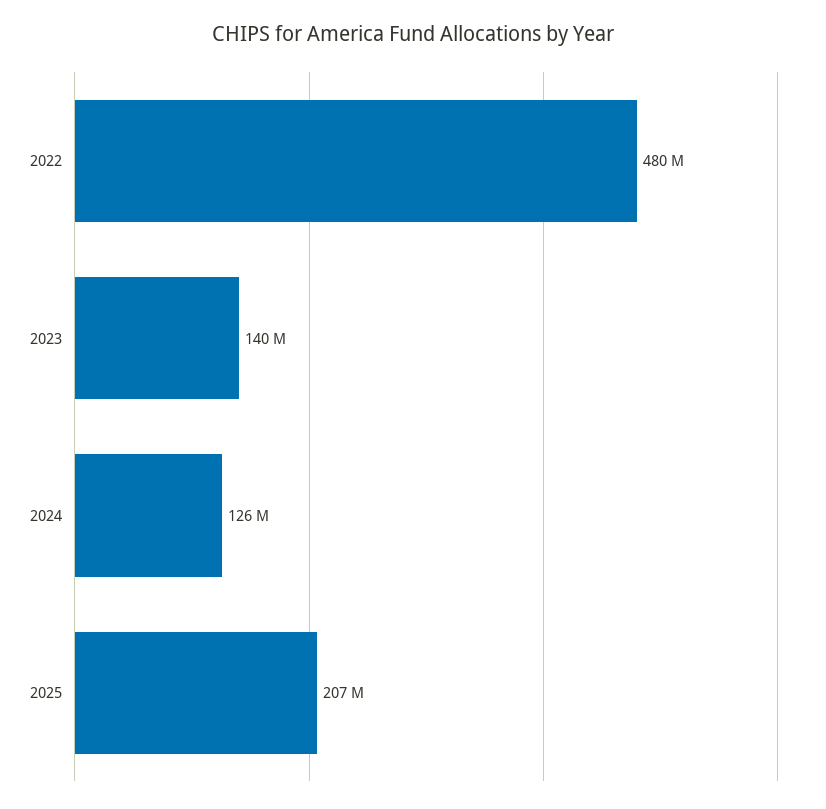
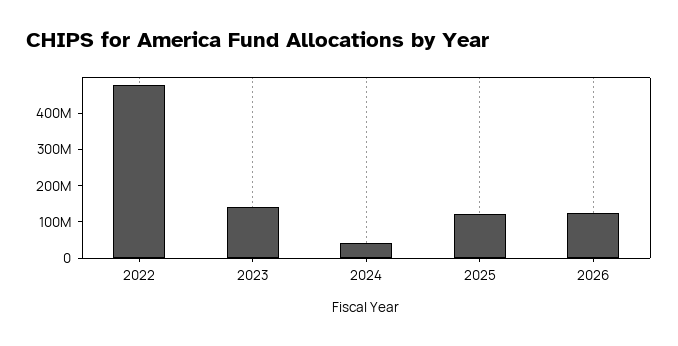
2024: 126000000 -> 50000000
2025: 207000000 -> 125000000
2026: none -> 125000000

